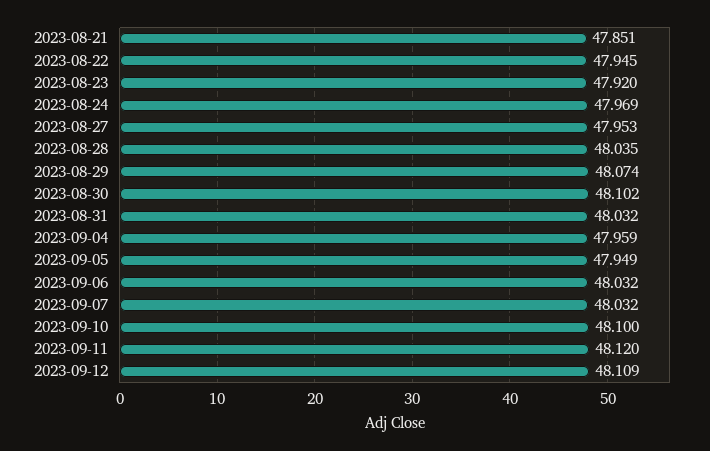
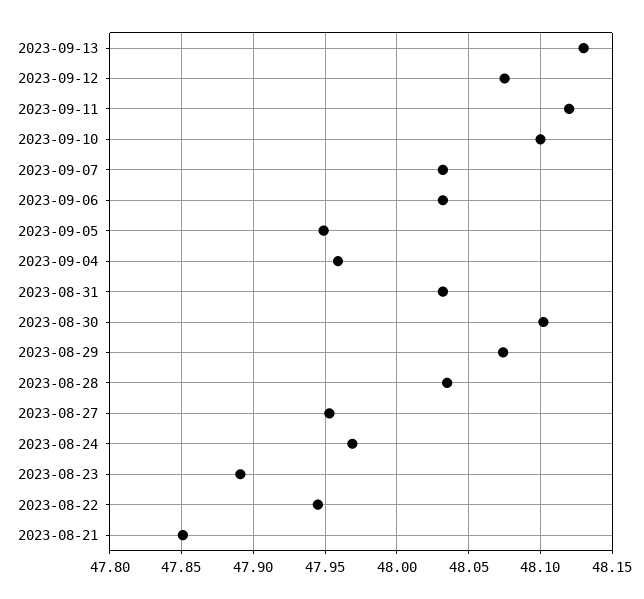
2023-08-23: 47.92 -> 47.89
2023-09-12: 48.109 -> 48.075
2023-09-13: none -> 48.13

